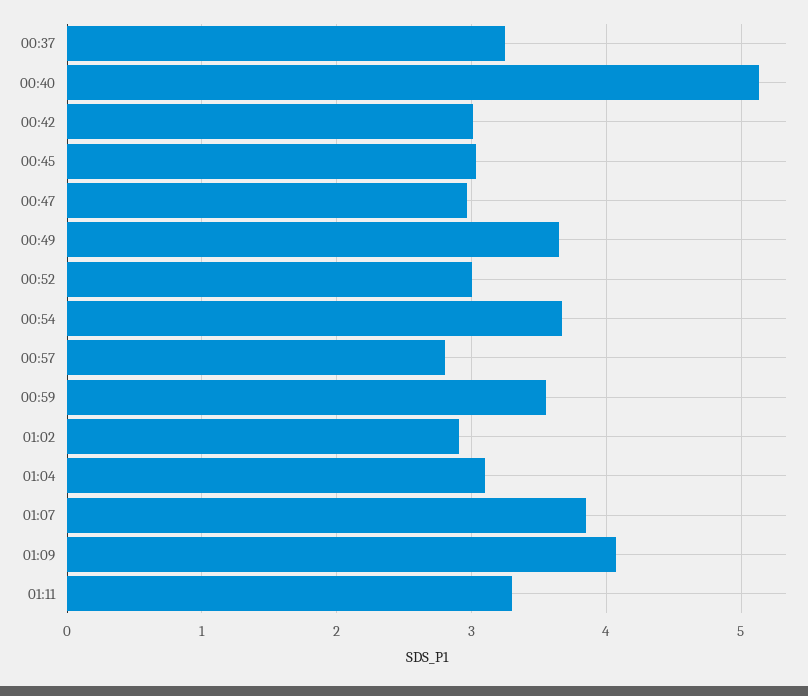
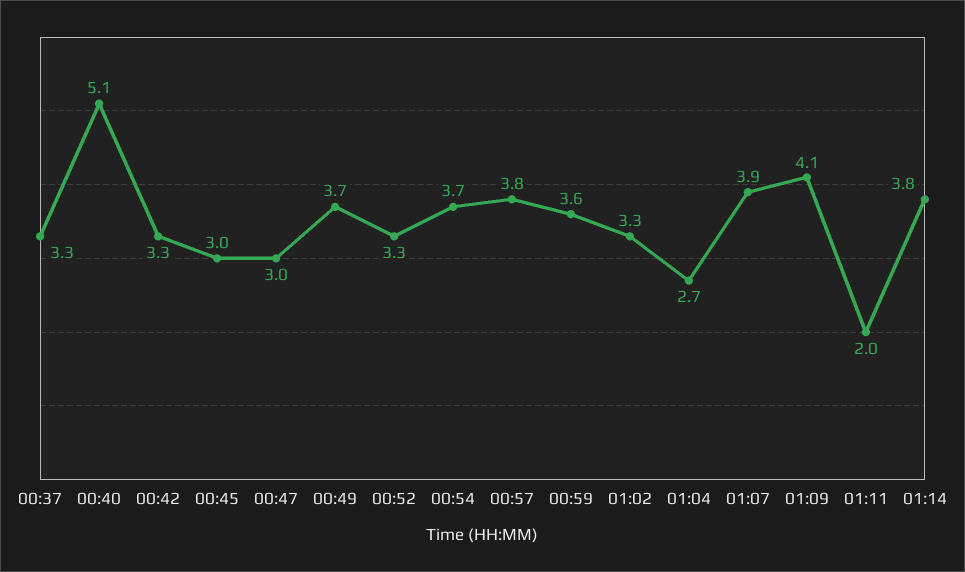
00:42: 3 -> 3.3
00:52: 3 -> 3.3
00:57: 2.8 -> 3.8
01:02: 2.9 -> 3.3
01:04: 3.1 -> 2.7
01:11: 3.3 -> 2
01:14: none -> 3.8

